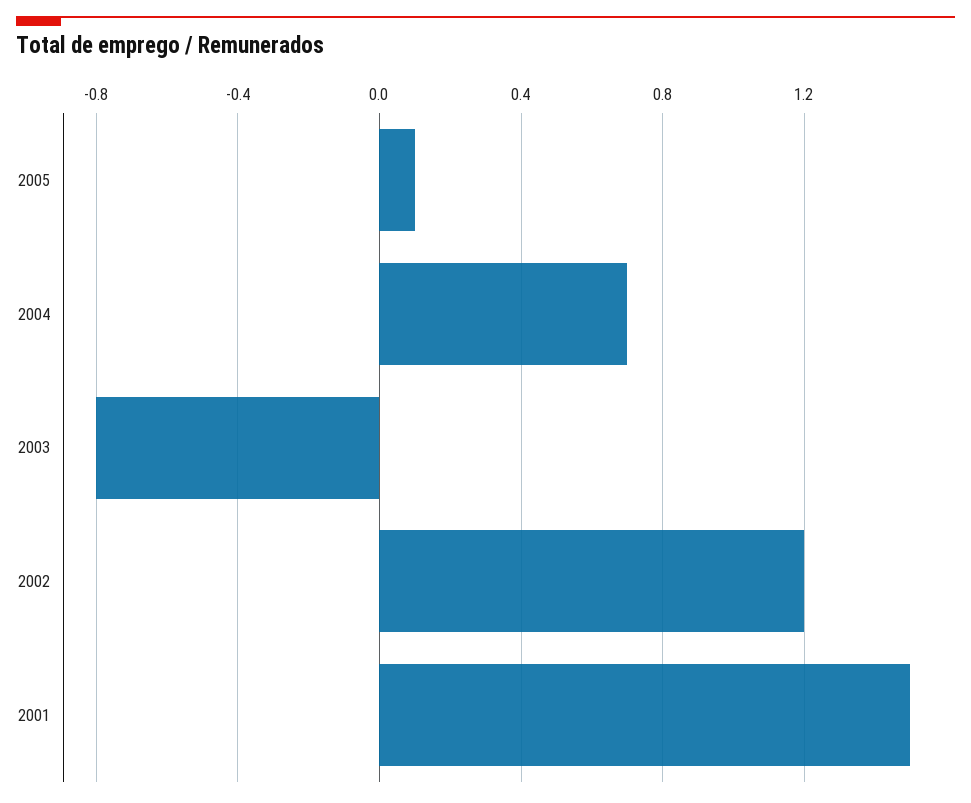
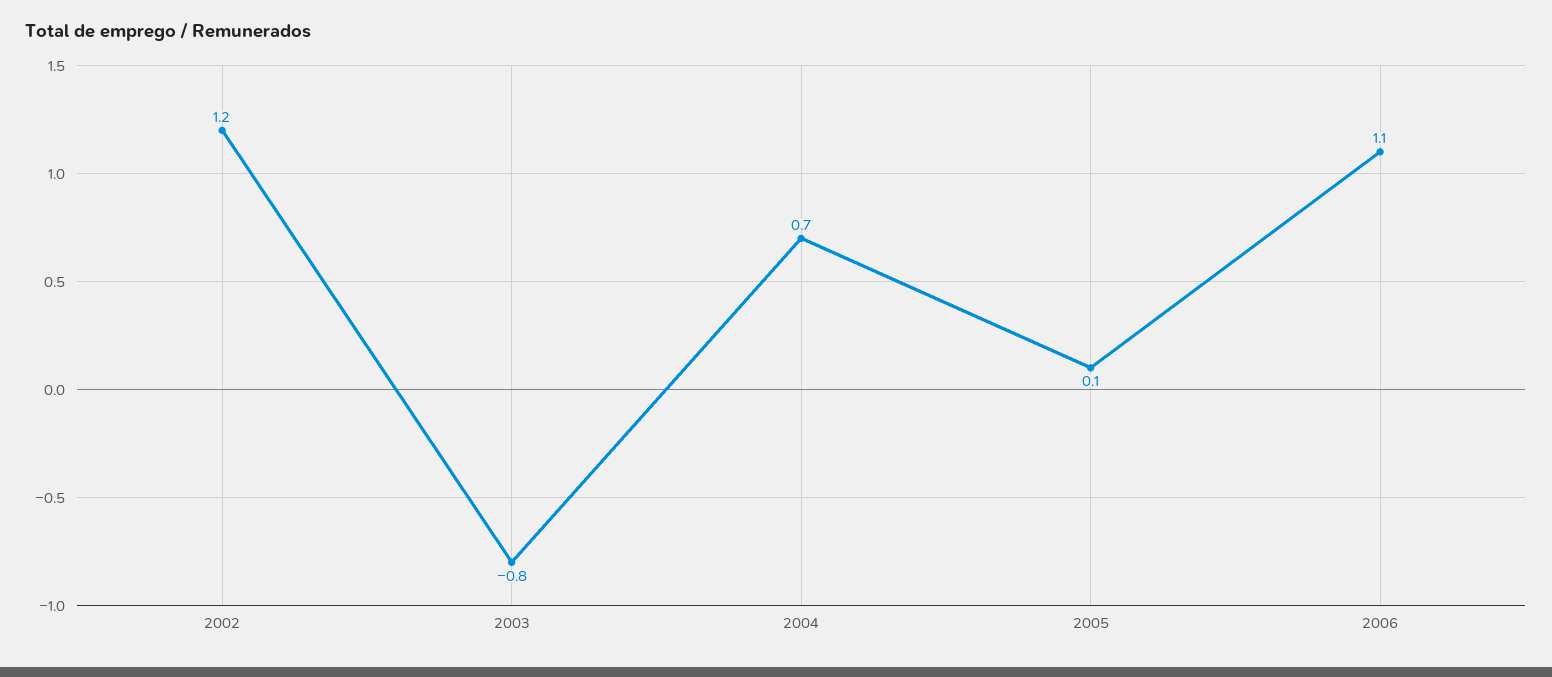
2001: 1.5 -> none
2006: none -> 1.1

